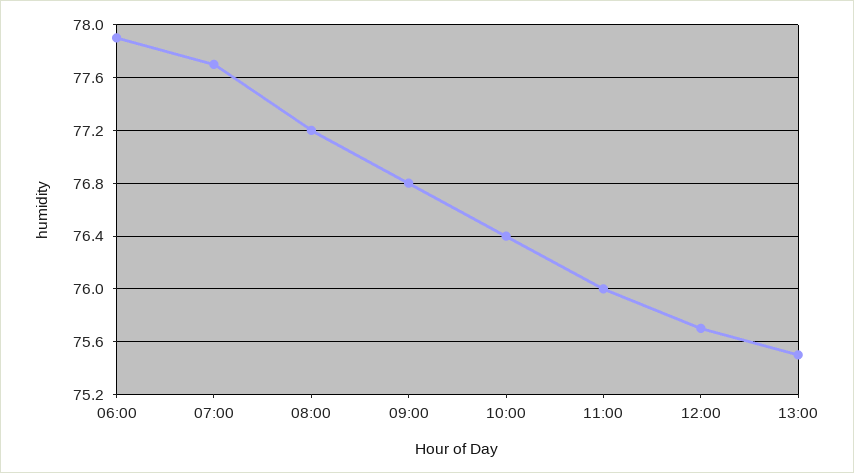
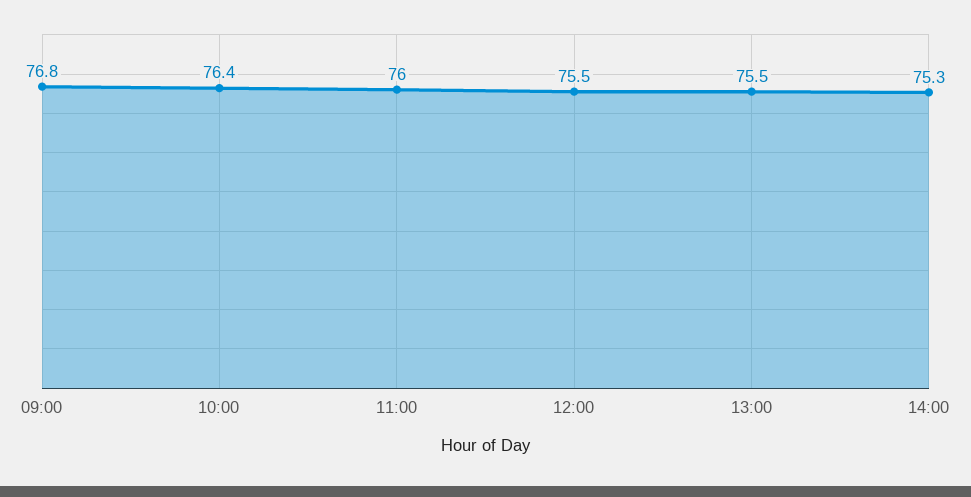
06:00: 77.9 -> none
07:00: 77.7 -> none
08:00: 77.2 -> none
12:00: 75.7 -> 75.5
14:00: none -> 75.3

